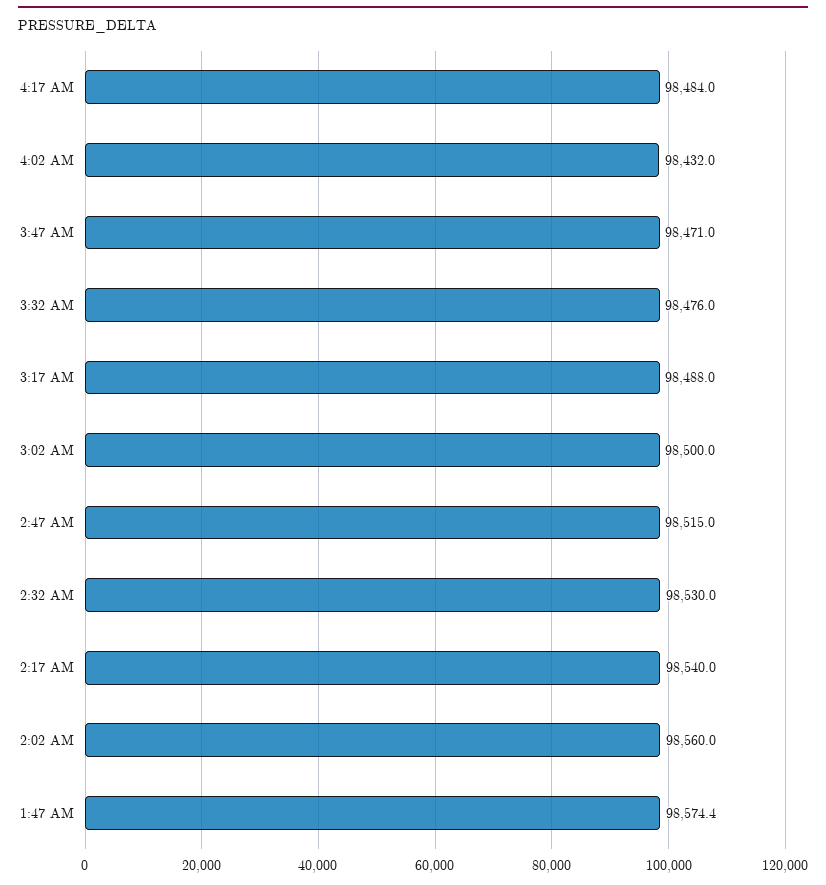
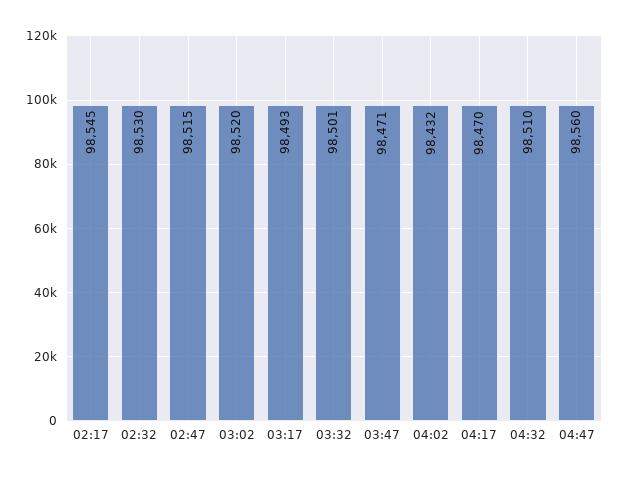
4:17 AM: 98484 -> 98470
3:32 AM: 98476 -> 98501
3:17 AM: 98488 -> 98493
3:02 AM: 98500 -> 98520
2:17 AM: 98540 -> 98545
2:02 AM: 98560 -> none
1:47 AM: 98574.4 -> none
04:32: none -> 98510
04:47: none -> 98560

